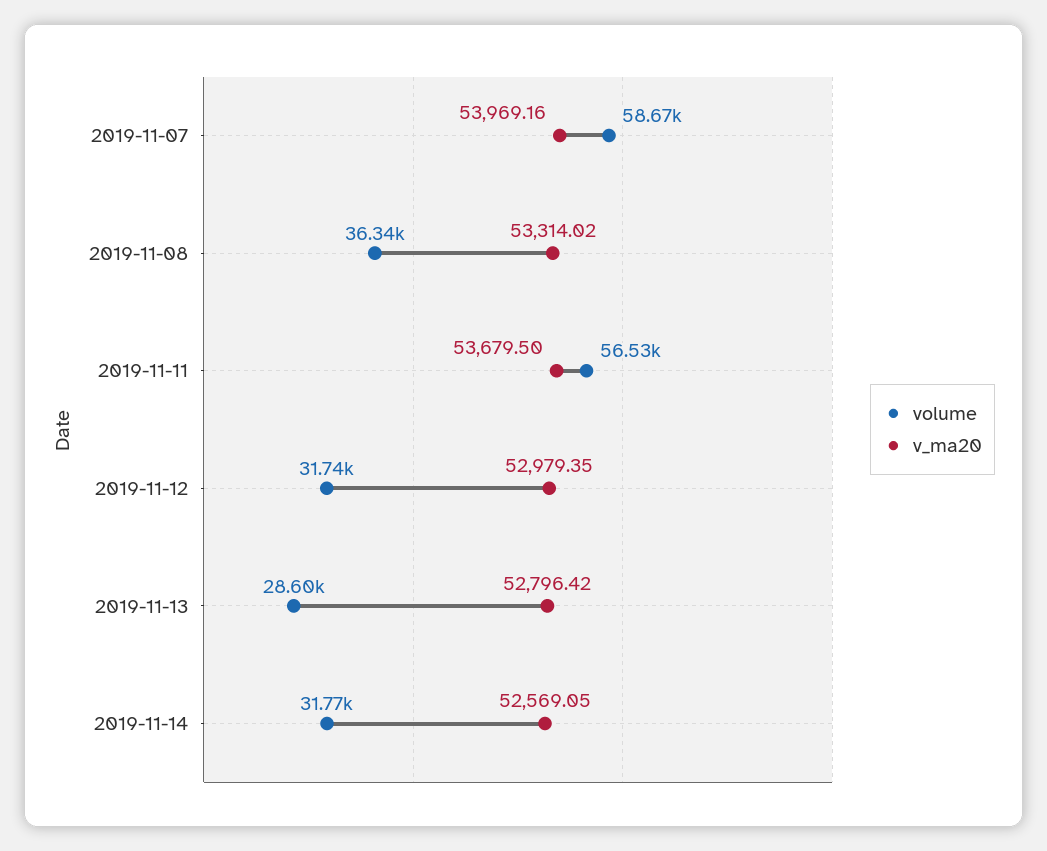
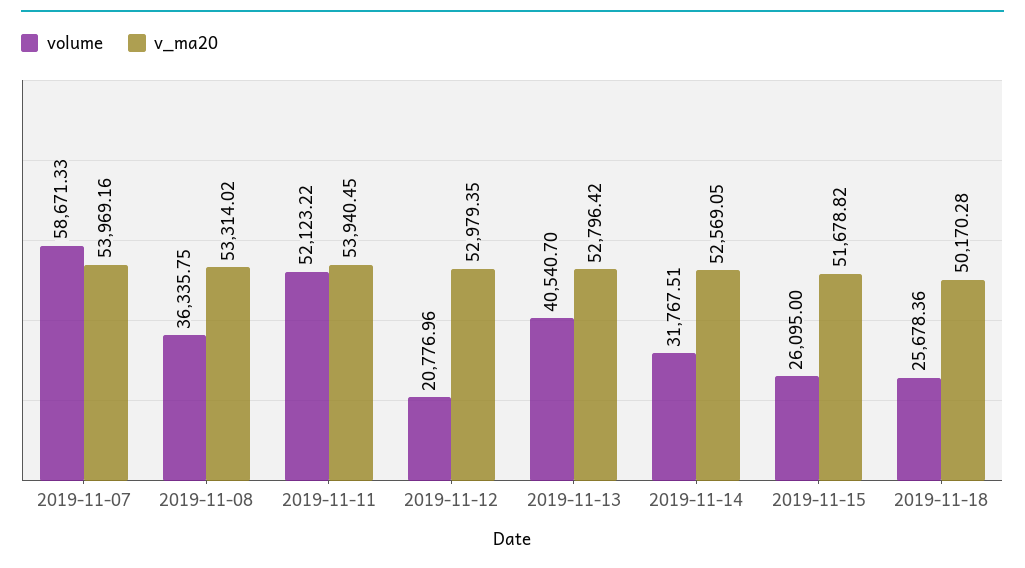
volume, 2019-11-11: 56530 -> 52123.22
v_ma20, 2019-11-11: 53679.5 -> 53940.45
volume, 2019-11-12: 31740 -> 20776.96
volume, 2019-11-13: 28600 -> 40540.7
volume, 2019-11-15: none -> 26095
v_ma20, 2019-11-15: none -> 51678.82
volume, 2019-11-18: none -> 25678.36
v_ma20, 2019-11-18: none -> 50170.28

